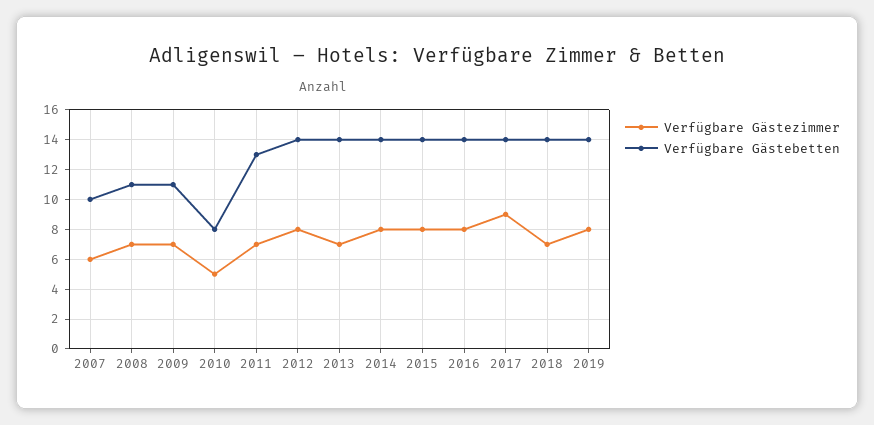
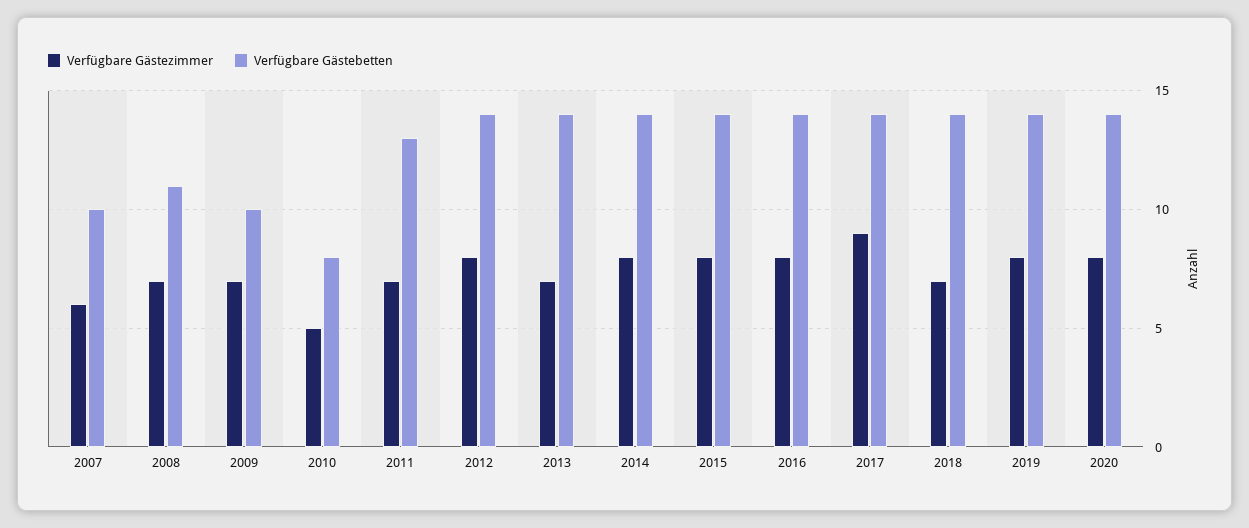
Verfügbare Gästebetten, 2009: 11 -> 10
Verfügbare Gästezimmer, 2020: none -> 8
Verfügbare Gästebetten, 2020: none -> 14

